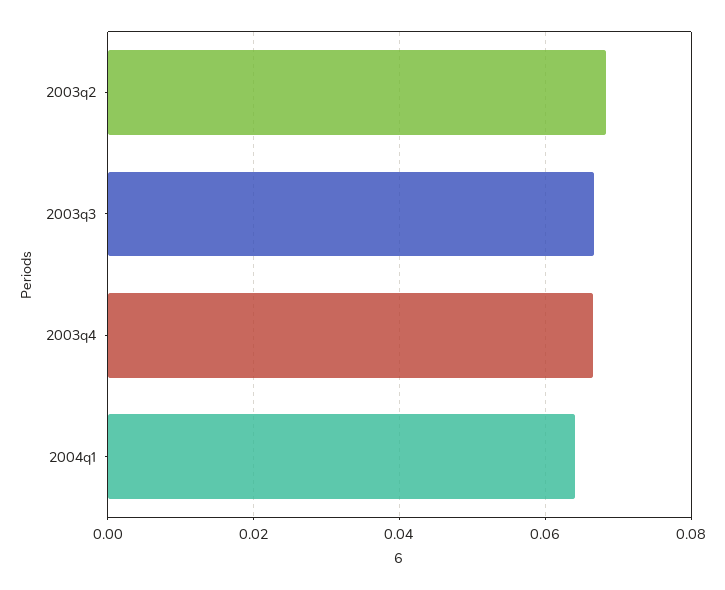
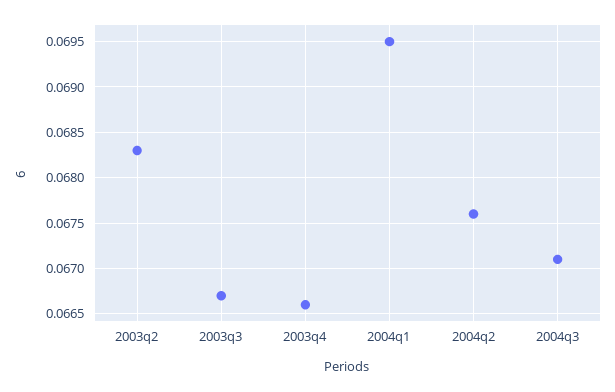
2004q1: 0.064 -> 0.0695
2004q2: none -> 0.0676
2004q3: none -> 0.0671

